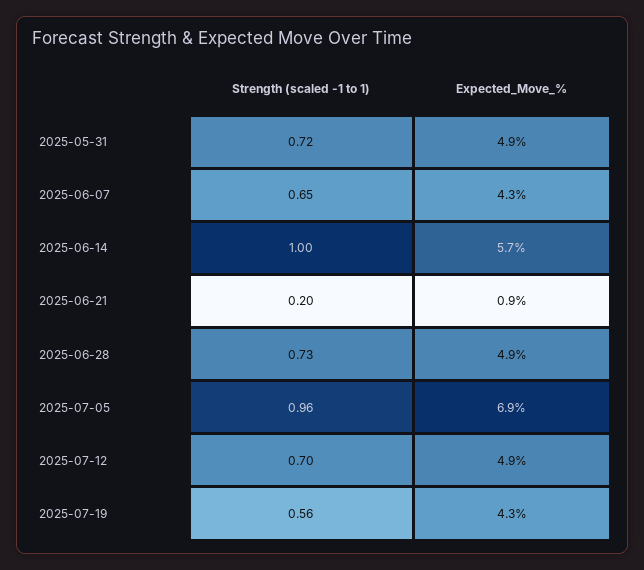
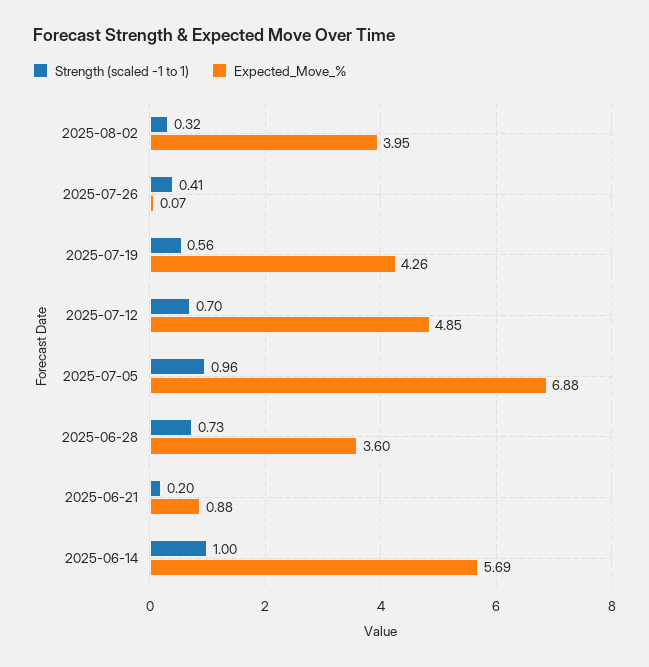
Strength (scaled -1 to 1), 2025-05-31: 0.72 -> none
Expected_Move_%, 2025-05-31: 4.9 -> none
Strength (scaled -1 to 1), 2025-06-07: 0.65 -> none
Expected_Move_%, 2025-06-07: 4.3 -> none
Expected_Move_%, 2025-06-28: 4.9 -> 3.6
Strength (scaled -1 to 1), 2025-08-02: none -> 0.32
Expected_Move_%, 2025-08-02: none -> 3.95
Strength (scaled -1 to 1), 2025-07-26: none -> 0.41
Expected_Move_%, 2025-07-26: none -> 0.07

